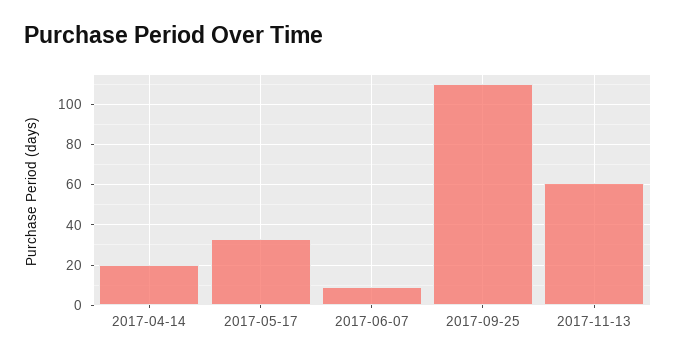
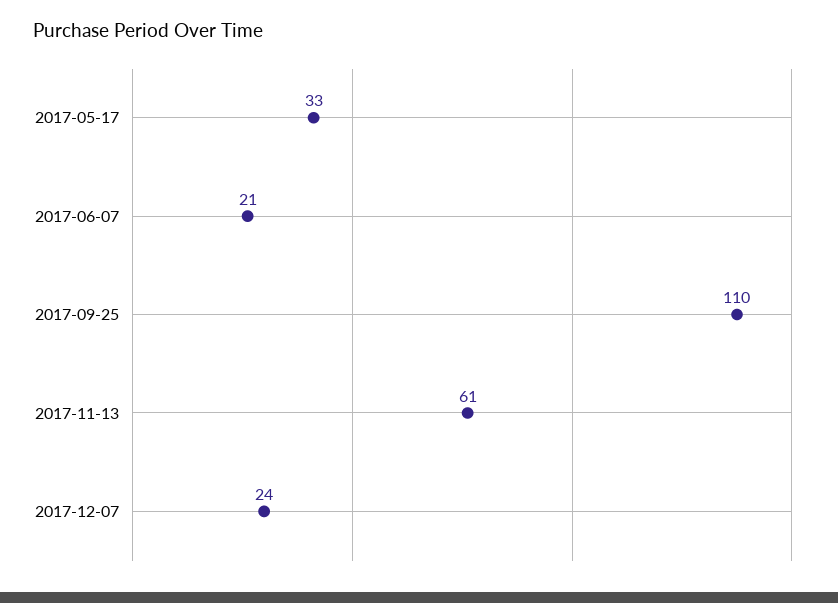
2017-04-14: 20 -> none
2017-06-07: 10 -> 21
2017-12-07: none -> 24

